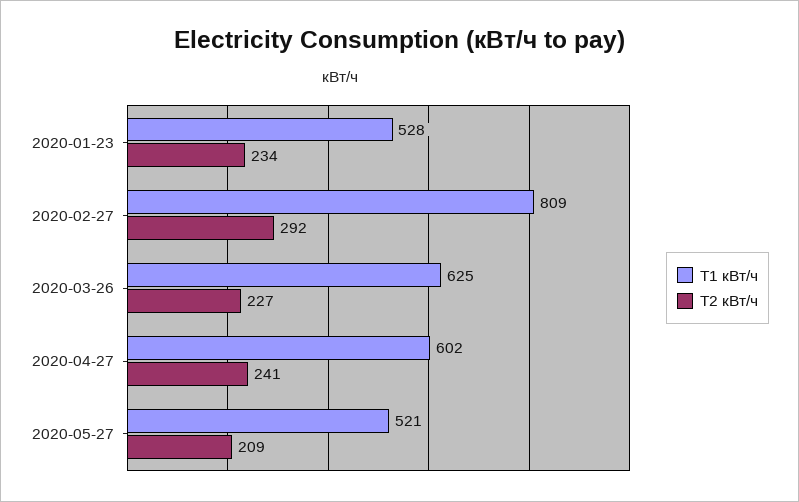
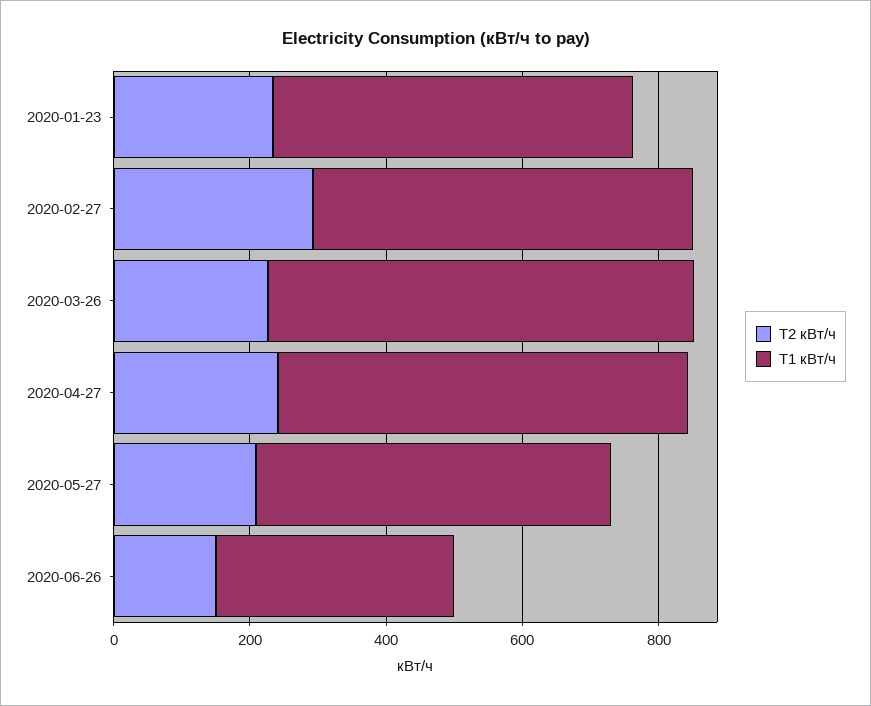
T1 кВт/ч, 2020-02-27: 809 -> 550
T2 кВт/ч, 2020-06-26: none -> 150
T1 кВт/ч, 2020-06-26: none -> 350

